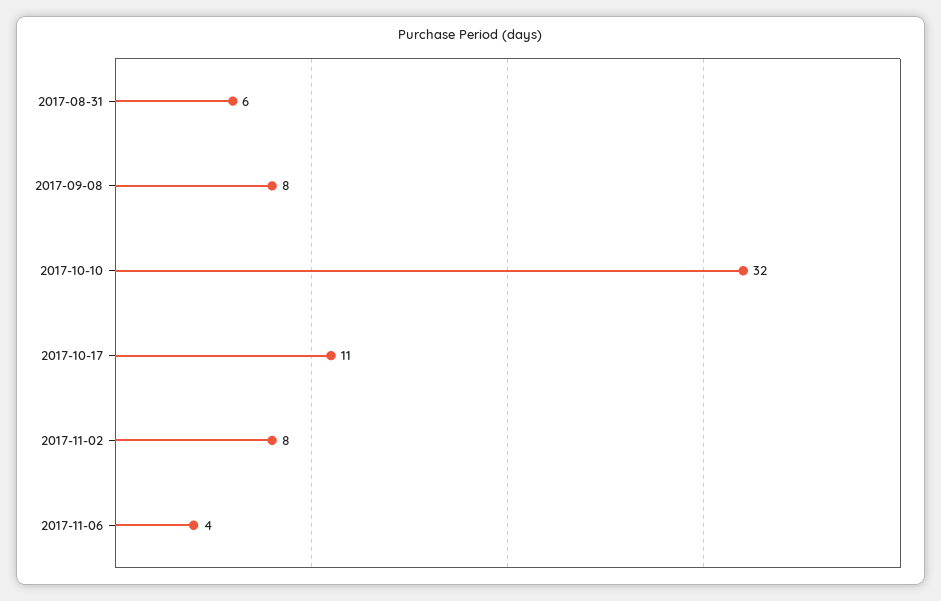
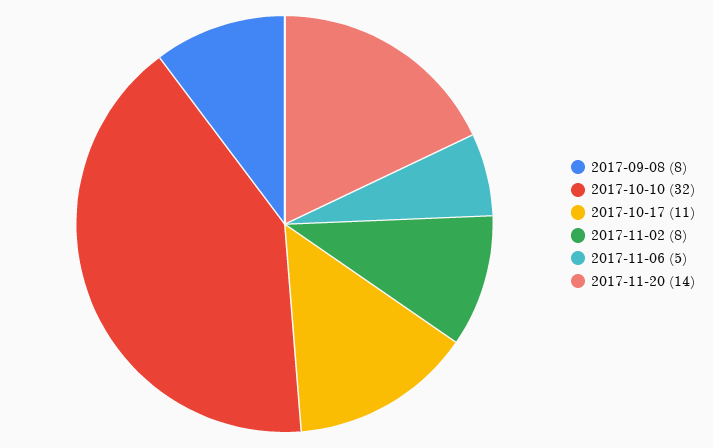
2017-08-31: 6 -> none
2017-11-06: 4 -> 5
2017-11-20: none -> 14

